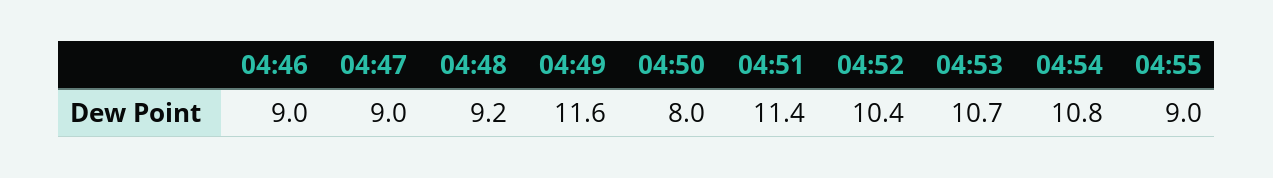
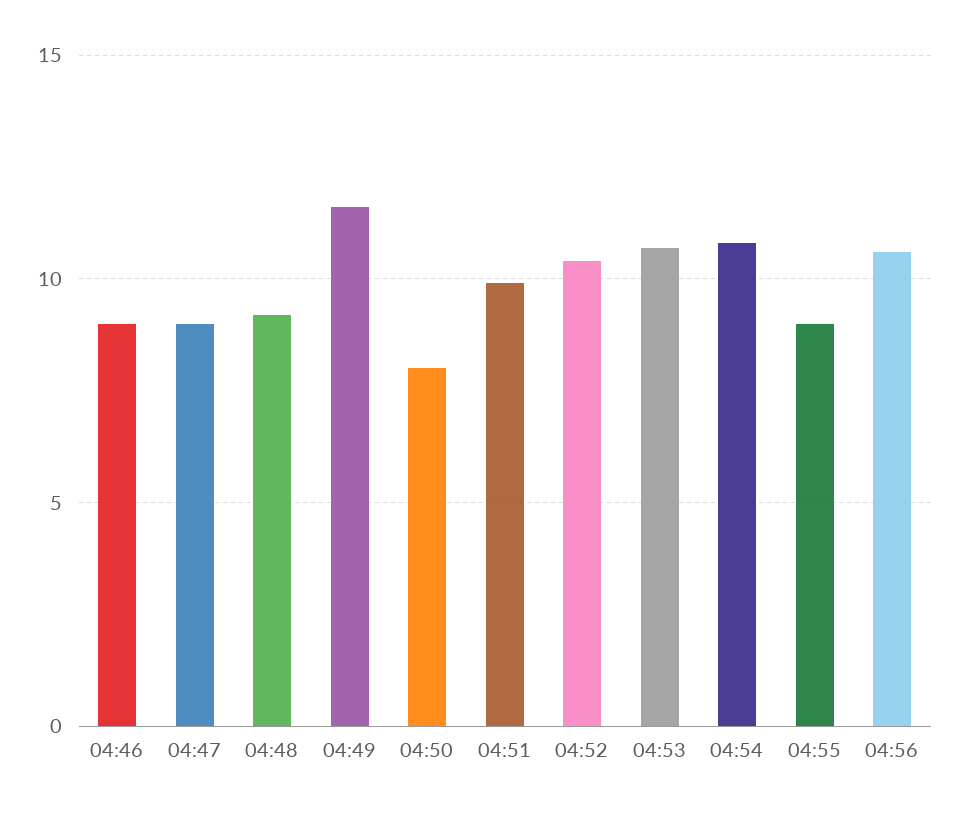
04:51: 11.4 -> 10
04:56: none -> 10.5

